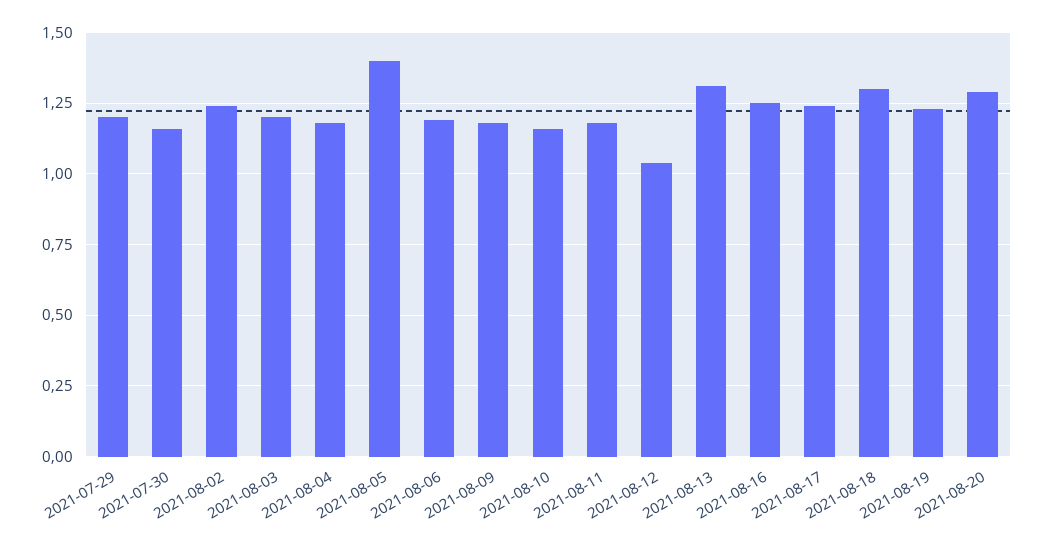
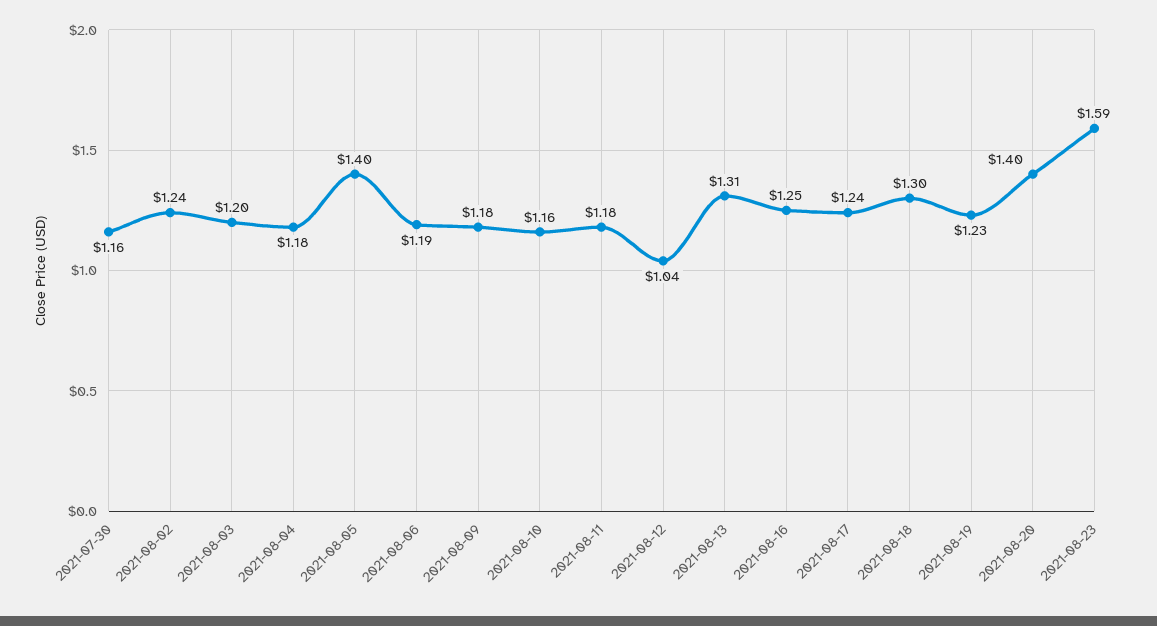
2021-07-29: 1.2 -> none
2021-08-20: 1.3 -> 1.4
2021-08-23: none -> 1.59

